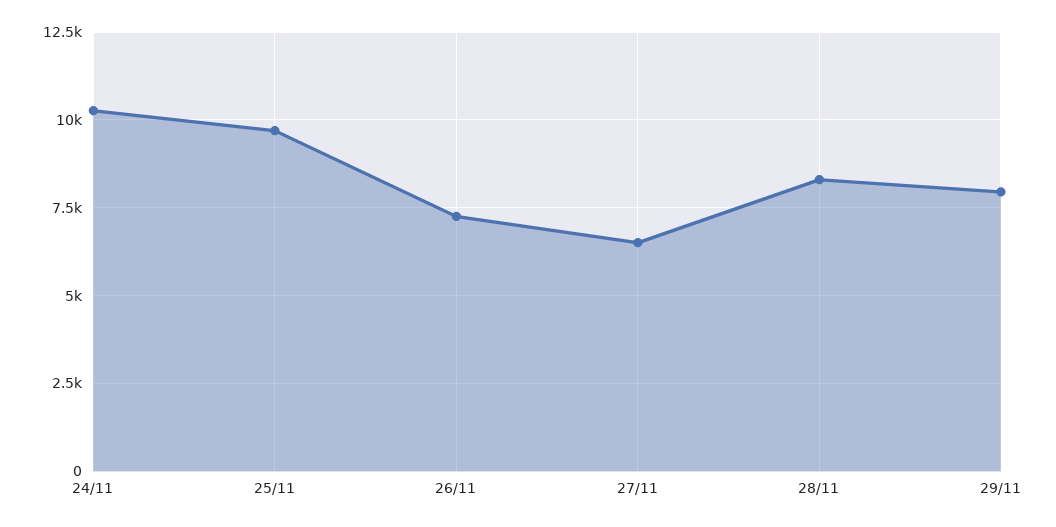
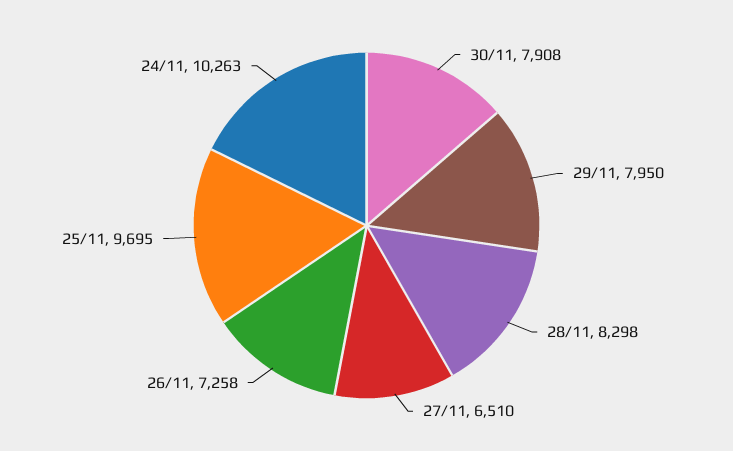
30/11: none -> 7908

